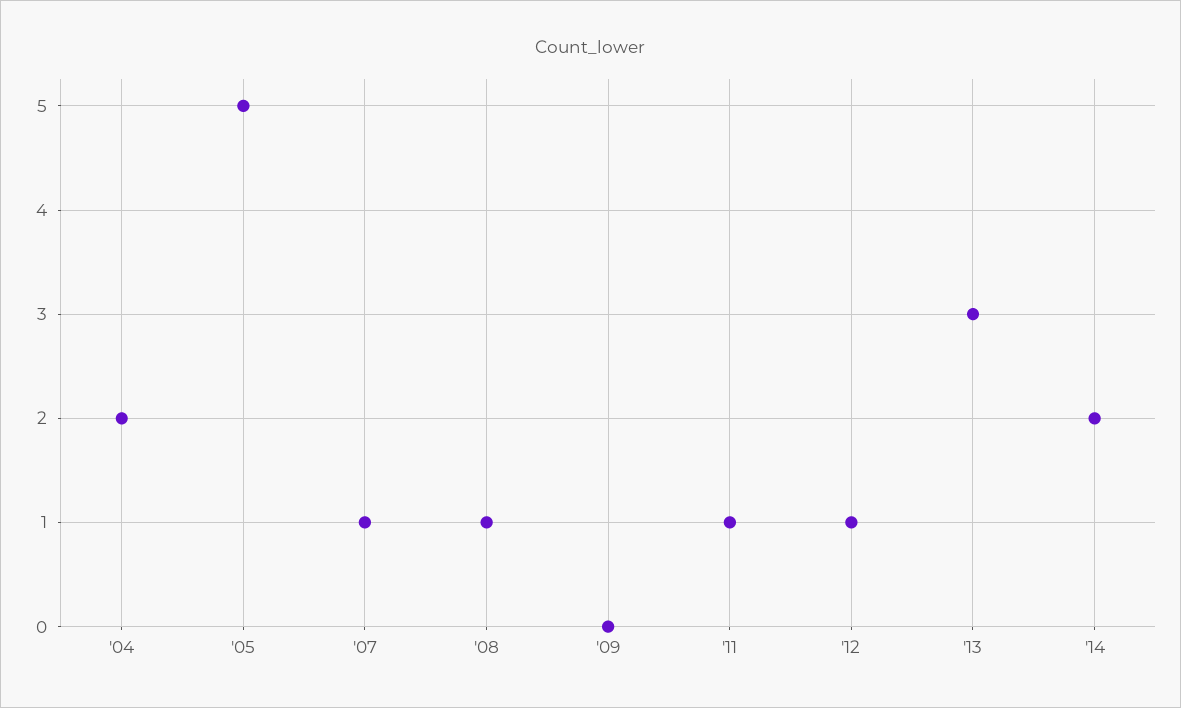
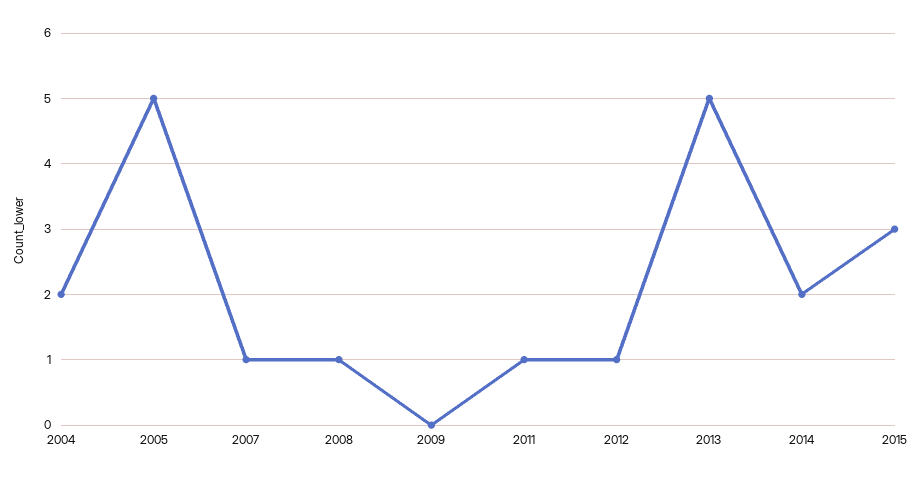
'13: 3 -> 5
2015: none -> 3

